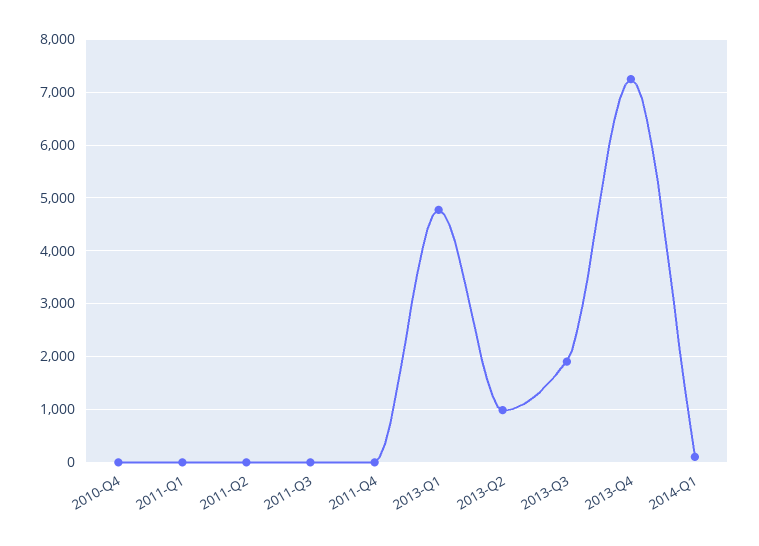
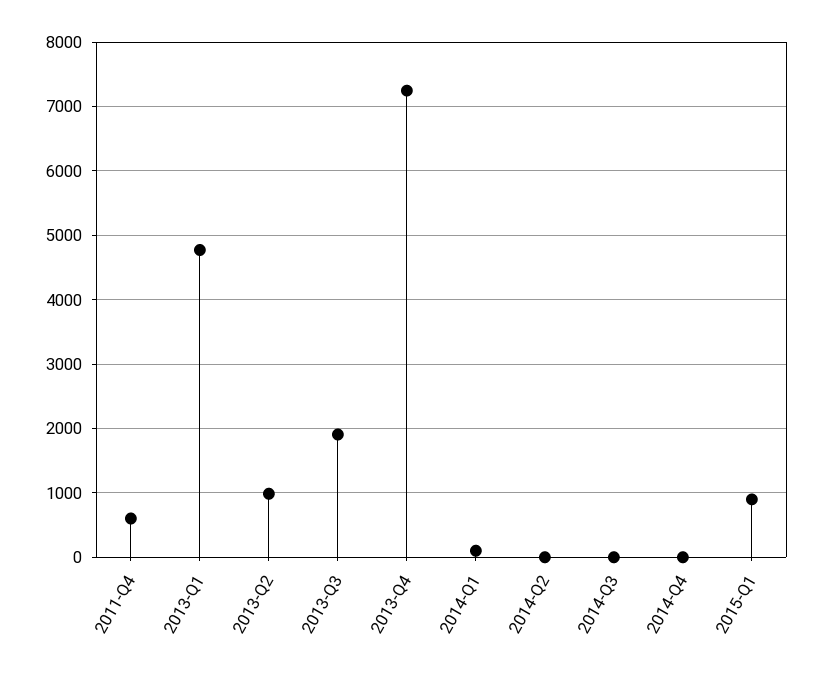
2010-Q4: 0 -> none
2011-Q1: 0 -> none
2011-Q2: 0 -> none
2011-Q3: 0 -> none
2011-Q4: 0 -> 600
2014-Q2: none -> 0
2014-Q3: none -> 0
2014-Q4: none -> 0
2015-Q1: none -> 900

